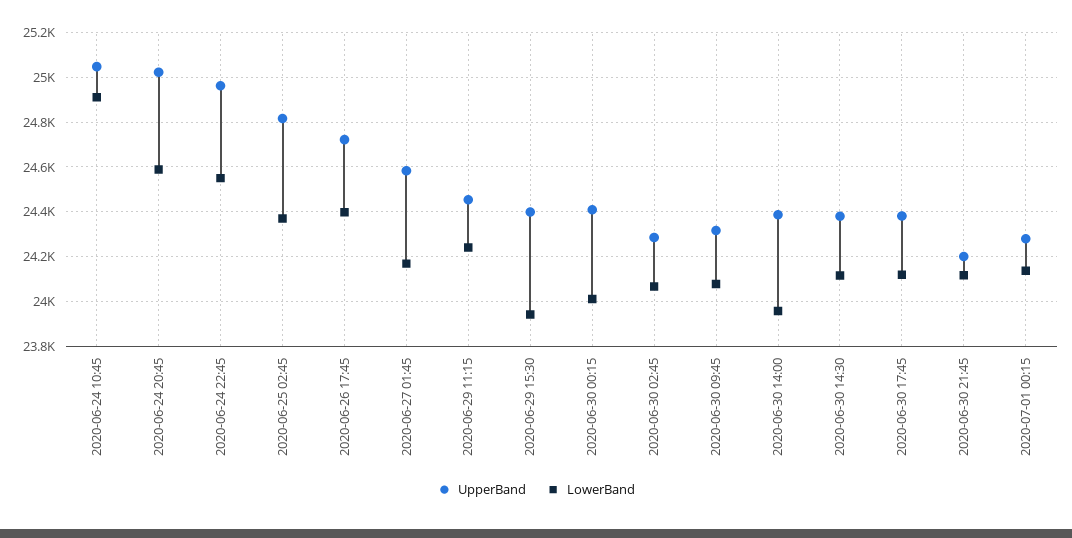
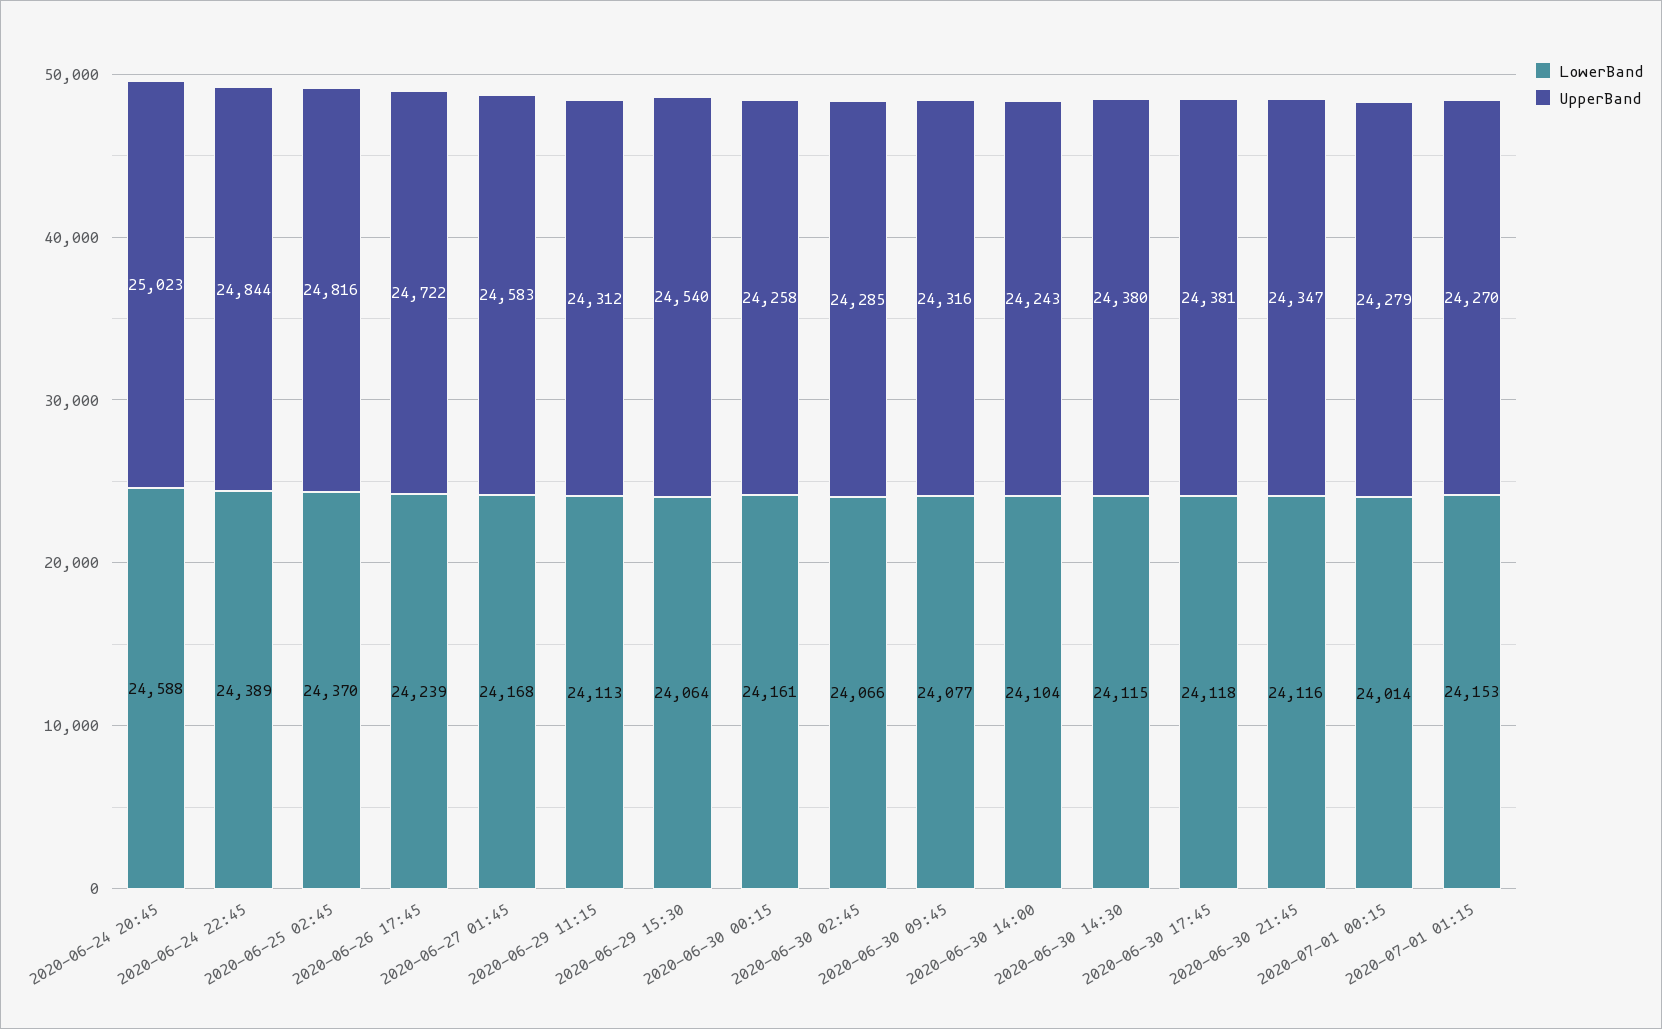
UpperBand, 2020-06-24 10:45: 25050 -> none
LowerBand, 2020-06-24 10:45: 24900 -> none
UpperBand, 2020-06-24 22:45: 24950 -> 24844
LowerBand, 2020-06-24 22:45: 24550 -> 24389
LowerBand, 2020-06-26 17:45: 24400 -> 24239
UpperBand, 2020-06-29 11:15: 24450 -> 24312
LowerBand, 2020-06-29 11:15: 24250 -> 24113
UpperBand, 2020-06-29 15:30: 24400 -> 24540
LowerBand, 2020-06-29 15:30: 23950 -> 24064
UpperBand, 2020-06-30 00:15: 24400 -> 24258
LowerBand, 2020-06-30 00:15: 24000 -> 24161
UpperBand, 2020-06-30 14:00: 24400 -> 24243
LowerBand, 2020-06-30 14:00: 23950 -> 24104
UpperBand, 2020-06-30 21:45: 24200 -> 24347
LowerBand, 2020-07-01 00:15: 24150 -> 24014
LowerBand, 2020-07-01 01:15: none -> 24153
UpperBand, 2020-07-01 01:15: none -> 24270

